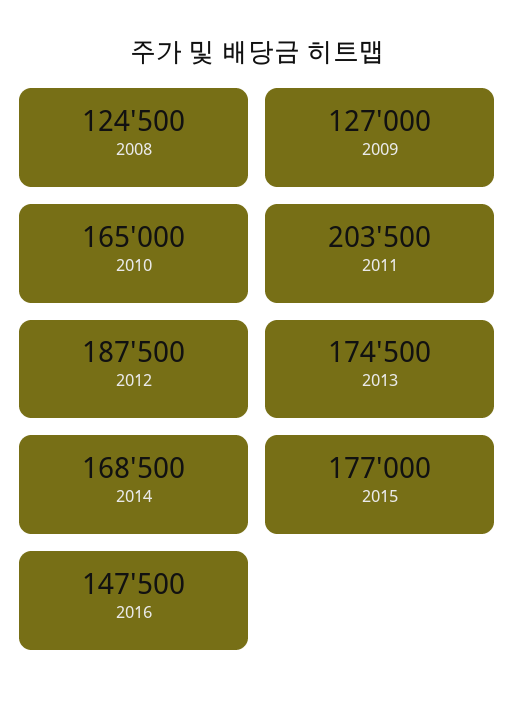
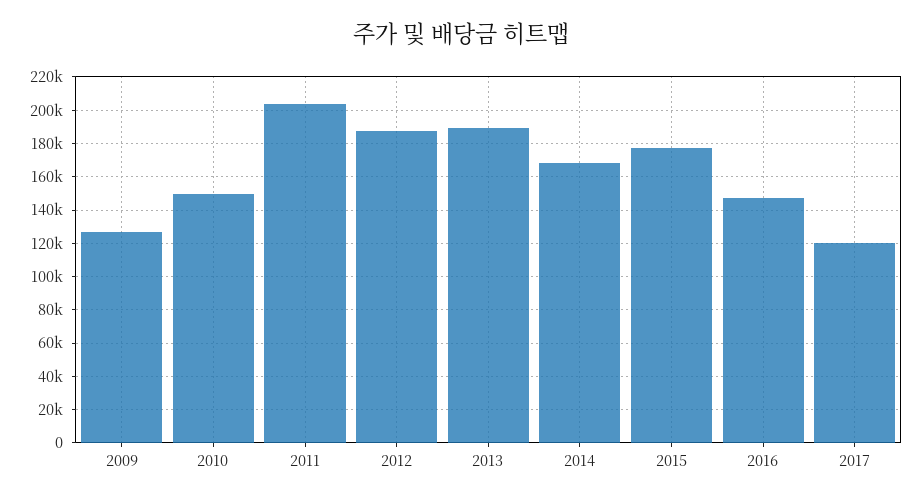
2008: 124500 -> none
2010: 165000 -> 150000
2013: 174500 -> 190000
2017: none -> 120000

